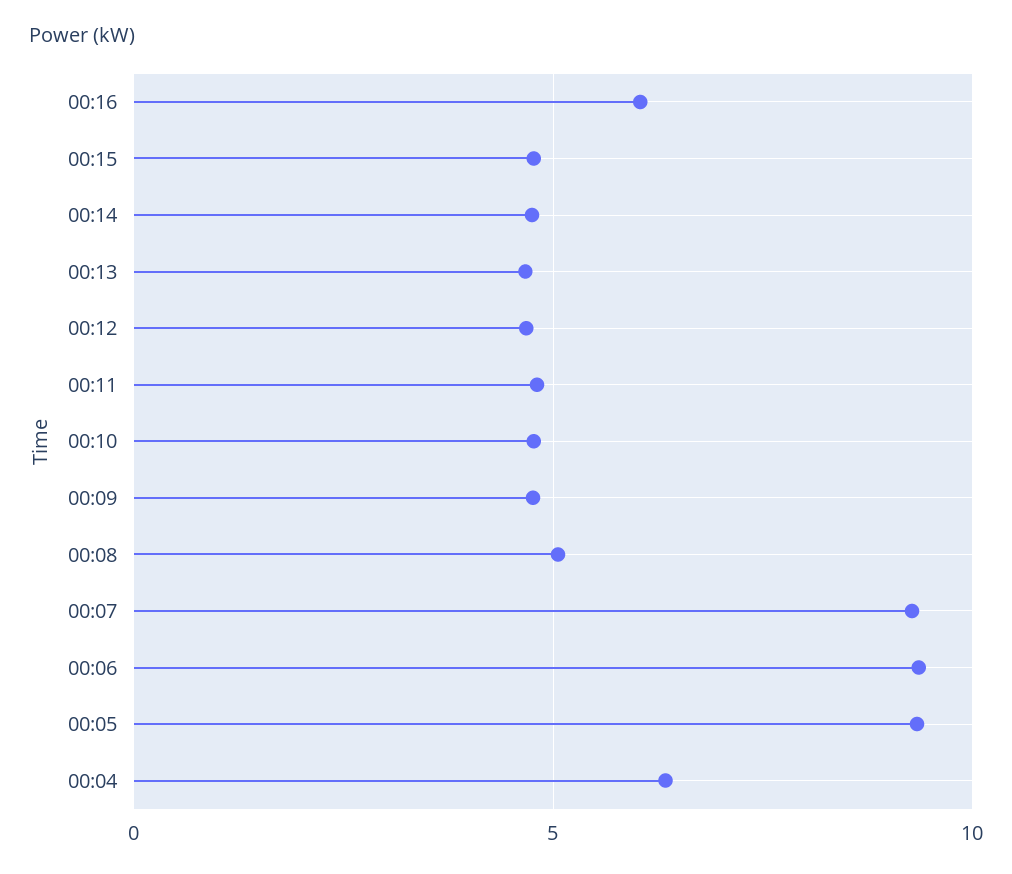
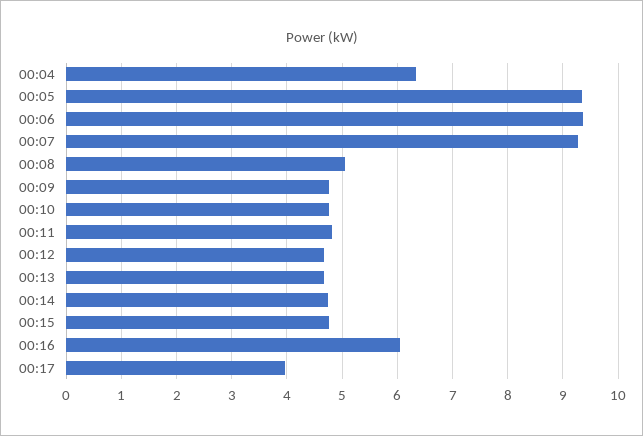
00:17: none -> 4

